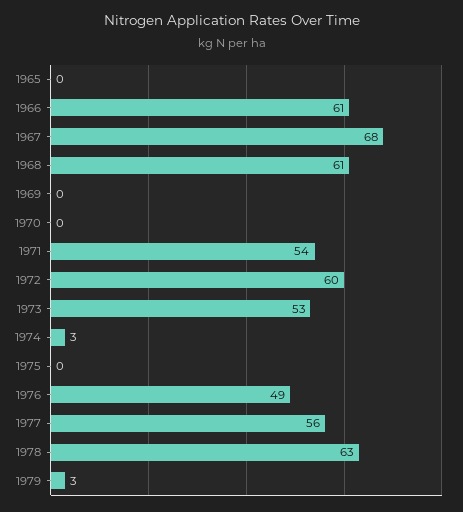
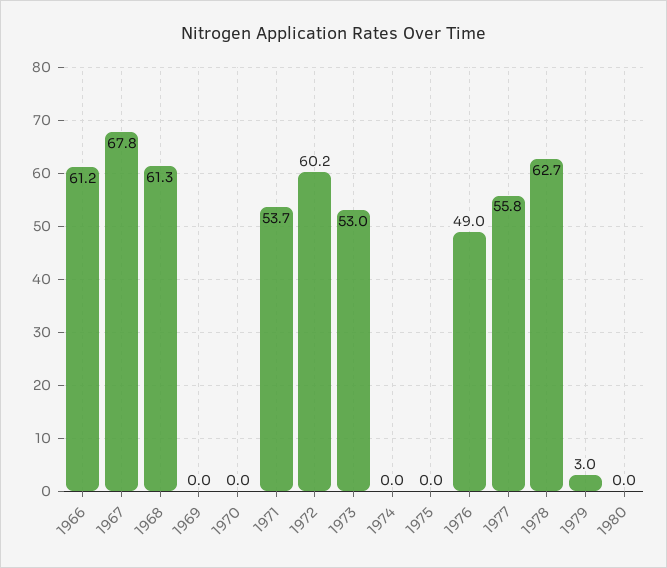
1965: 0 -> none
1974: 3 -> 0
1980: none -> 0

